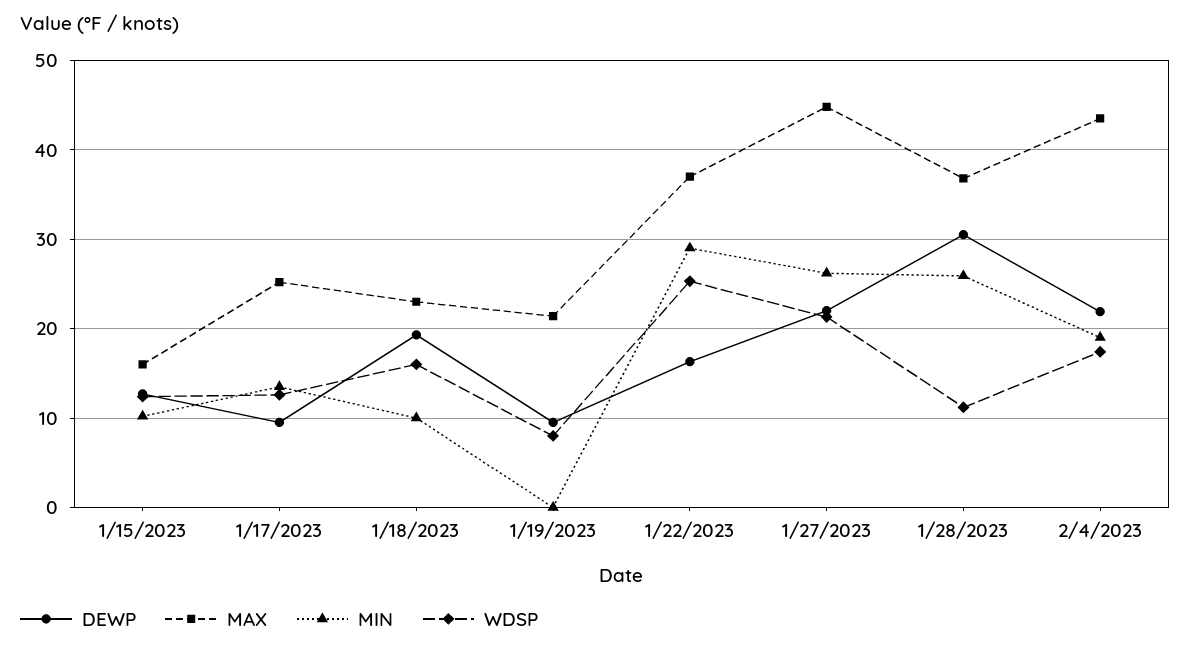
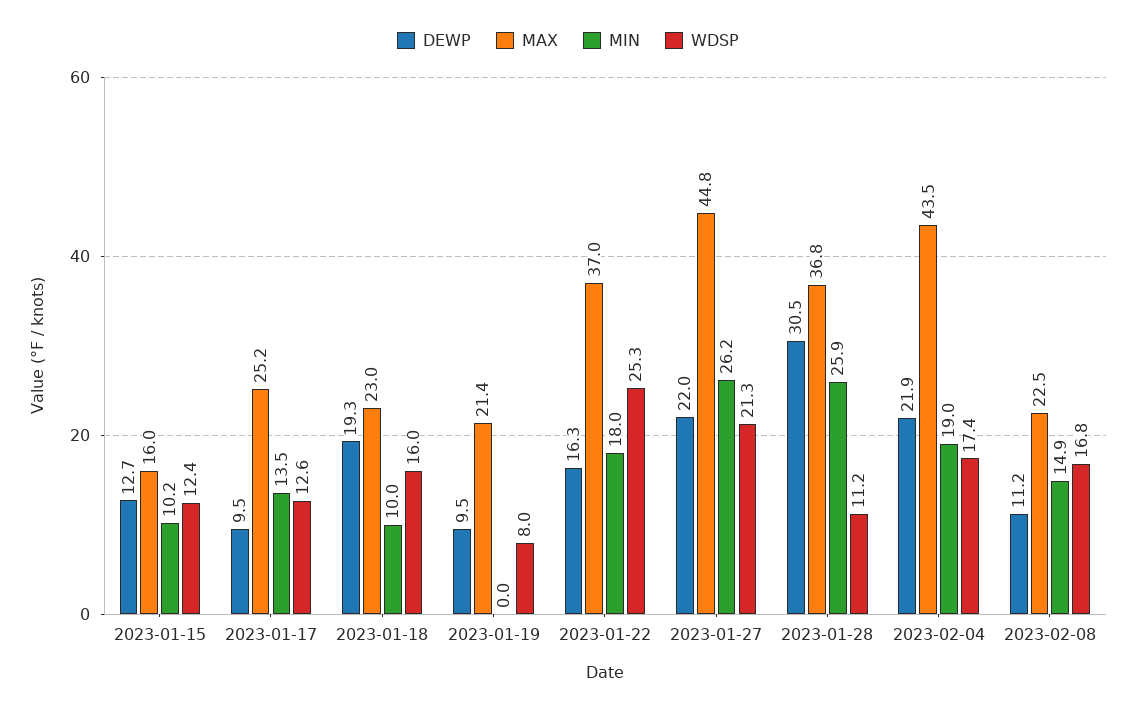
MIN, 1/22/2023: 29 -> 18
DEWP, 2023-02-08: none -> 11.2
MAX, 2023-02-08: none -> 22.5
MIN, 2023-02-08: none -> 14.9
WDSP, 2023-02-08: none -> 16.8

